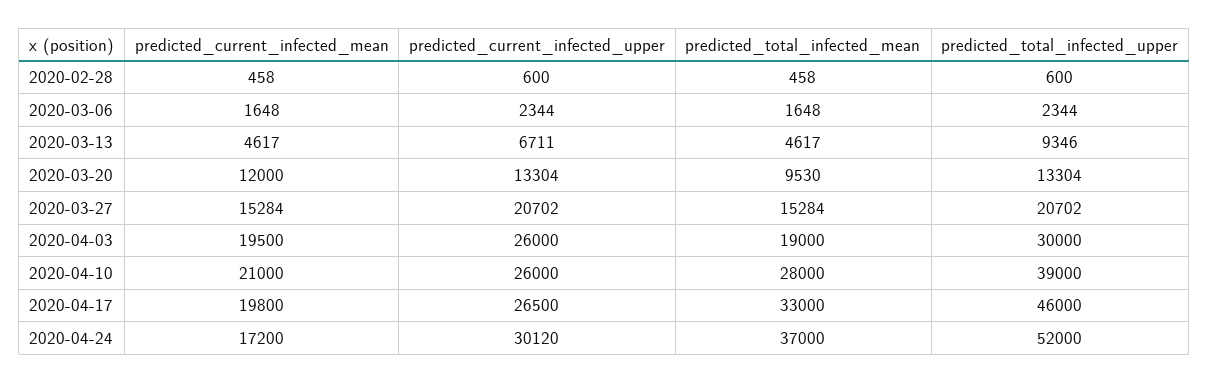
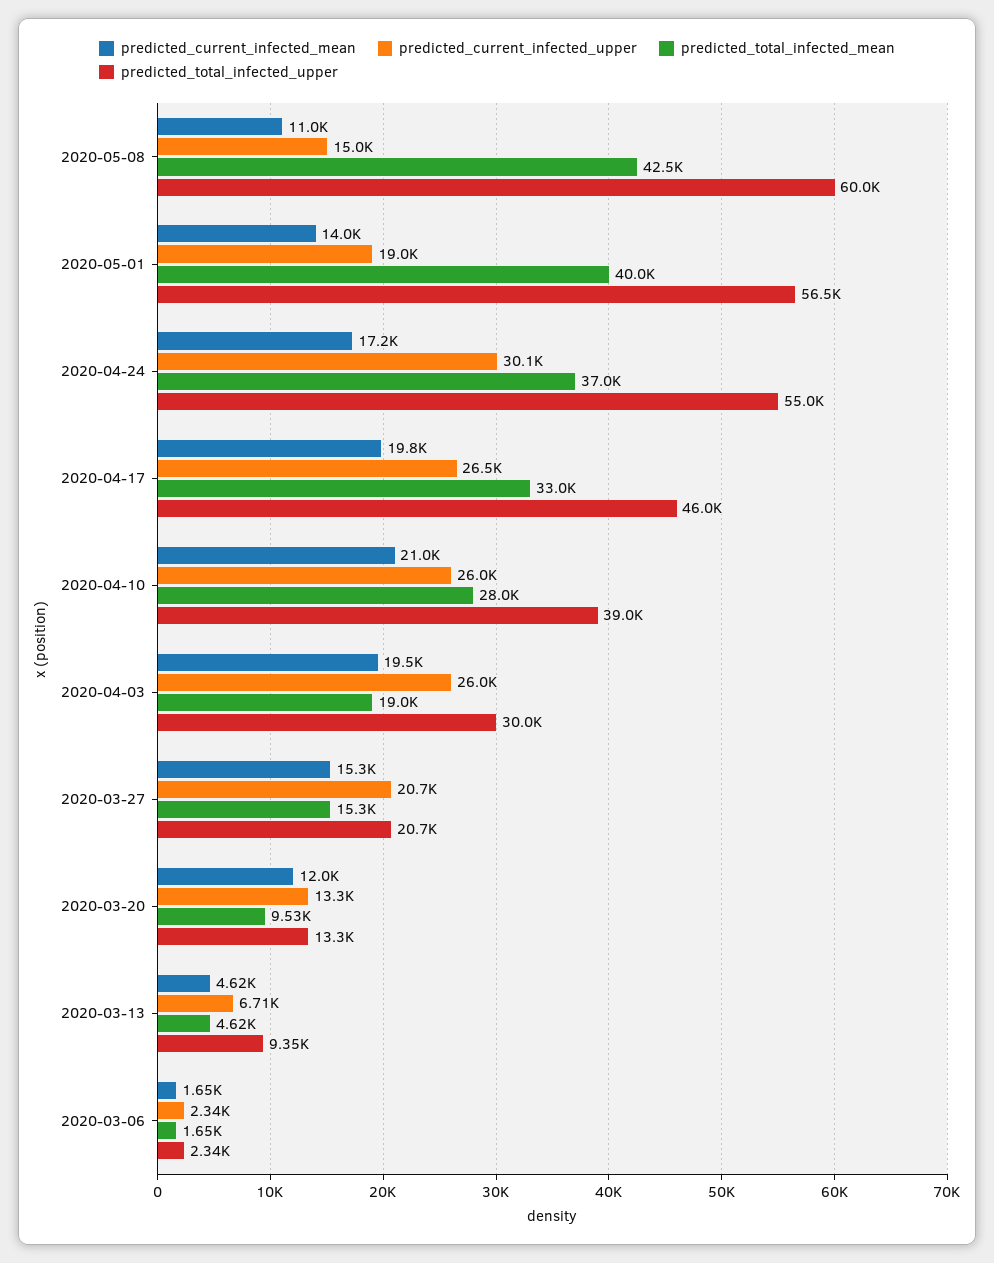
predicted_current_infected_mean, 2020-02-28: 458 -> none
predicted_current_infected_upper, 2020-02-28: 600 -> none
predicted_total_infected_mean, 2020-02-28: 458 -> none
predicted_total_infected_upper, 2020-02-28: 600 -> none
predicted_total_infected_upper, 2020-04-24: 52000 -> 55000
predicted_current_infected_mean, 2020-05-08: none -> 11000
predicted_current_infected_upper, 2020-05-08: none -> 15000
predicted_total_infected_mean, 2020-05-08: none -> 42500
predicted_total_infected_upper, 2020-05-08: none -> 60000
predicted_current_infected_mean, 2020-05-01: none -> 14000
predicted_current_infected_upper, 2020-05-01: none -> 19000
predicted_total_infected_mean, 2020-05-01: none -> 40000
predicted_total_infected_upper, 2020-05-01: none -> 56500

